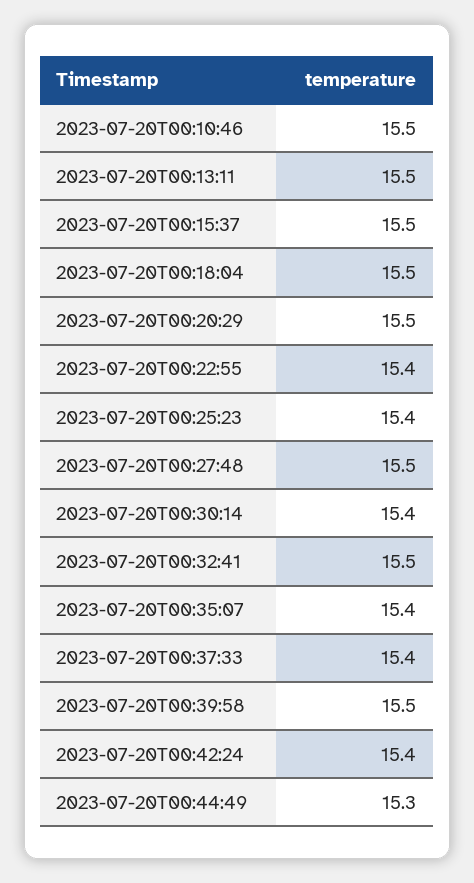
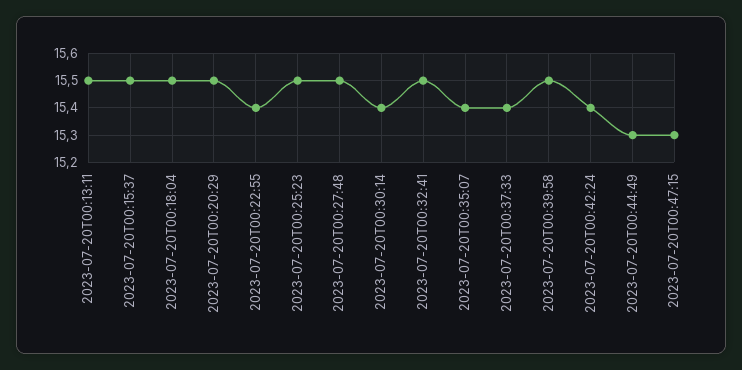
2023-07-20T00:10:46: 15.5 -> none
2023-07-20T00:25:23: 15.4 -> 15.5
2023-07-20T00:47:15: none -> 15.3

